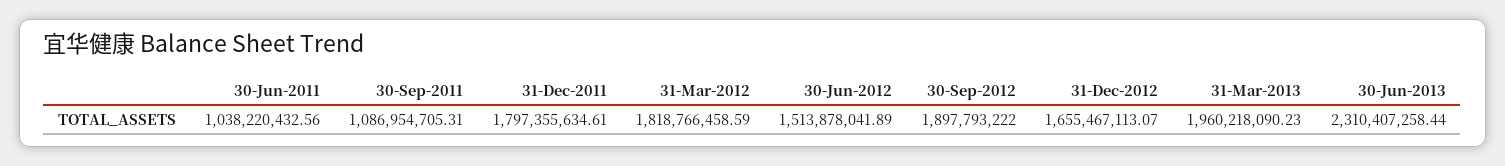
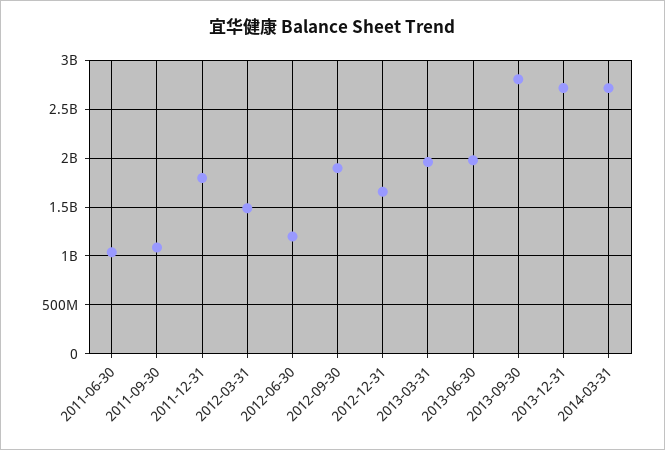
31-Mar-2012: 1818766458.59 -> 1500000000
30-Jun-2012: 1513878041.89 -> 1200000000
30-Jun-2013: 2310407258.44 -> 2000000000
2013-09-30: none -> 2800000000
2013-12-31: none -> 2700000000
2014-03-31: none -> 2700000000

